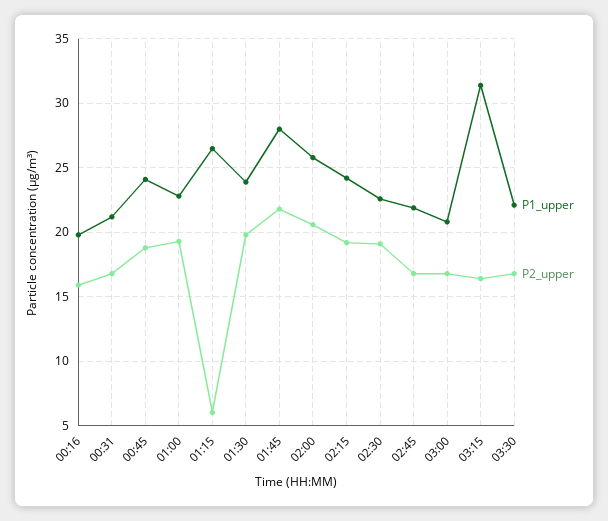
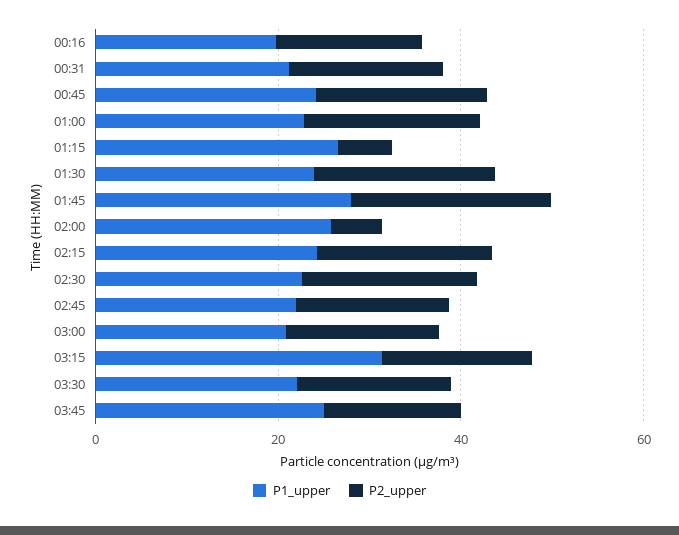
P2_upper, 02:00: 20.5 -> 5
P1_upper, 03:45: none -> 25
P2_upper, 03:45: none -> 15

